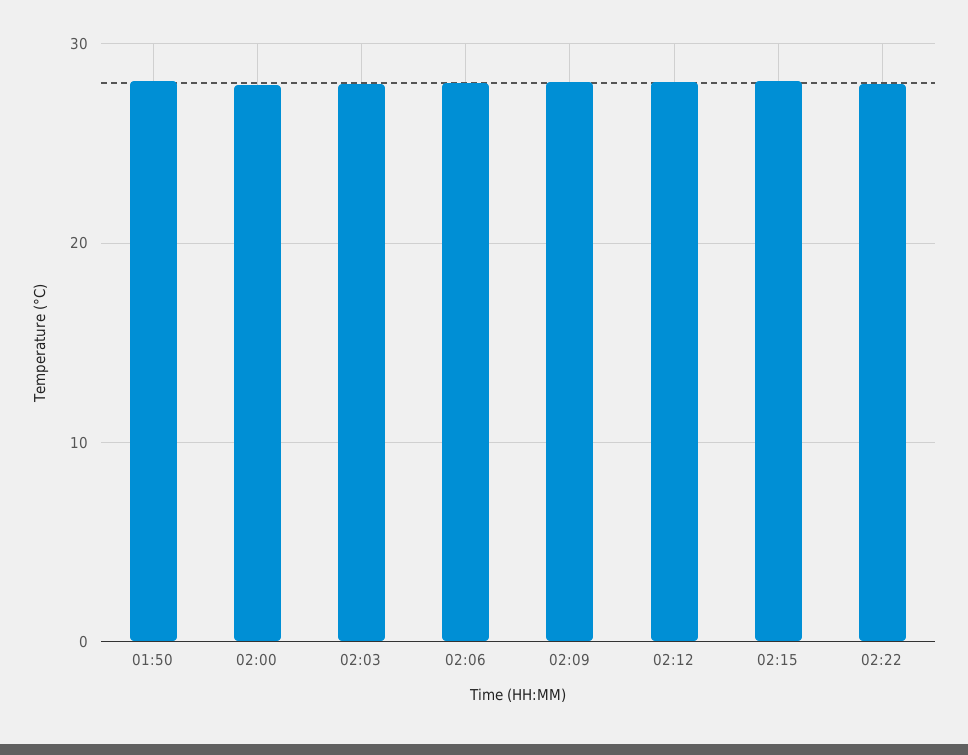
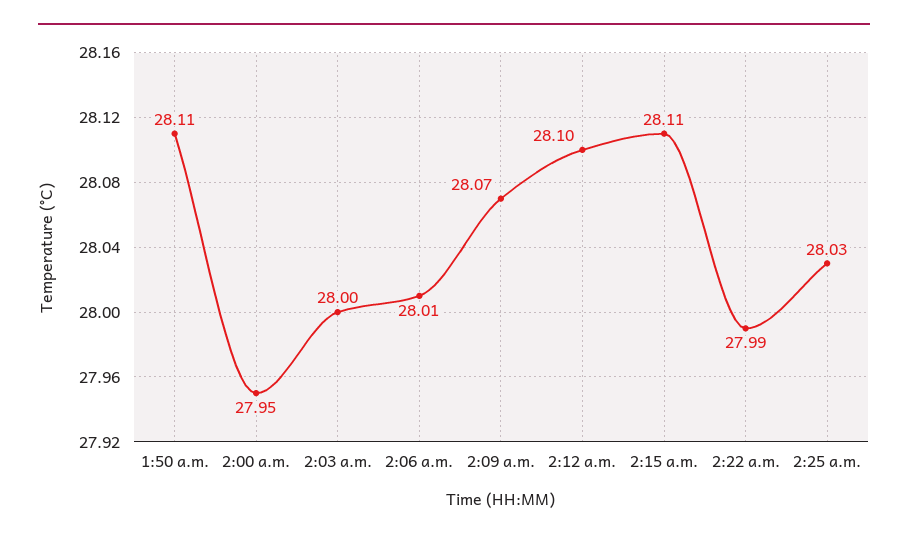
2:25 a.m.: none -> 28.03

